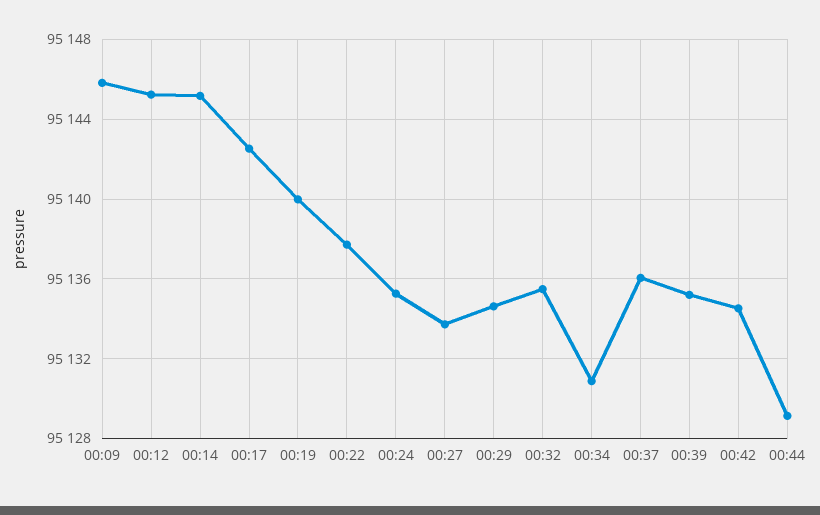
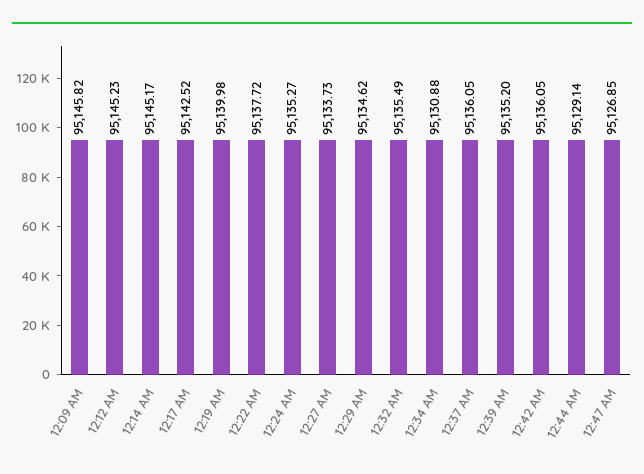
00:42: 95134.5 -> 95136.05
12:47 AM: none -> 95126.85

